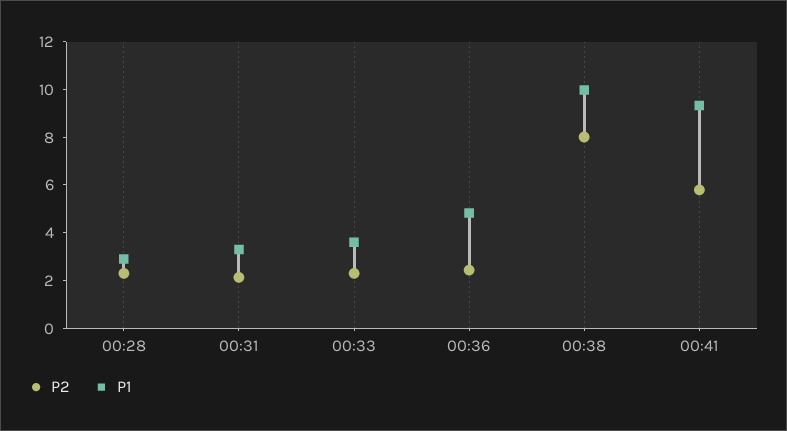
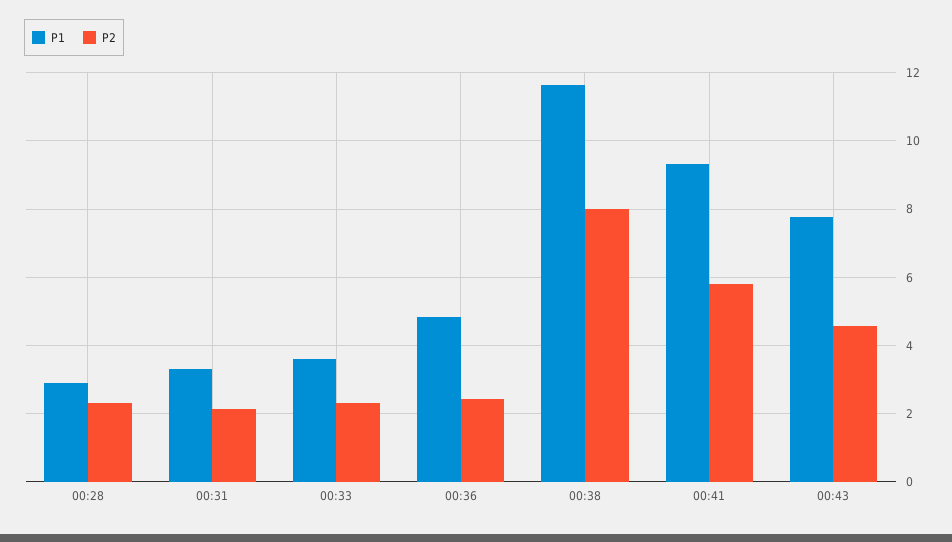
P1, 00:38: 10 -> 11.6
P1, 00:43: none -> 7.8
P2, 00:43: none -> 4.6

